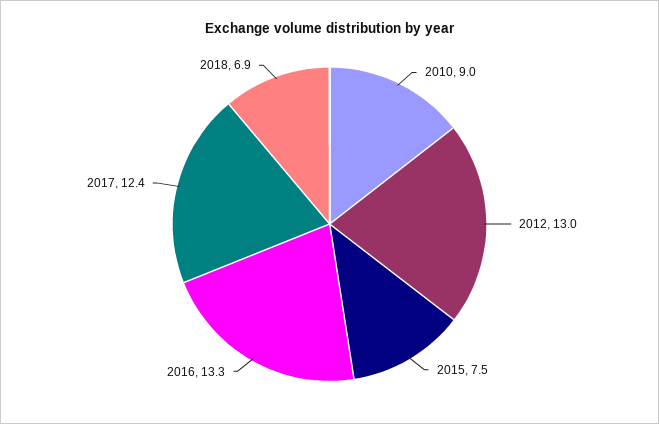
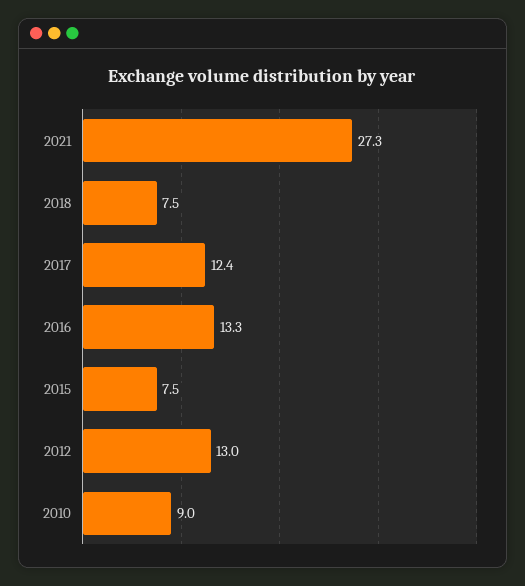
2018: 6.9 -> 7.5
2021: none -> 27.3

